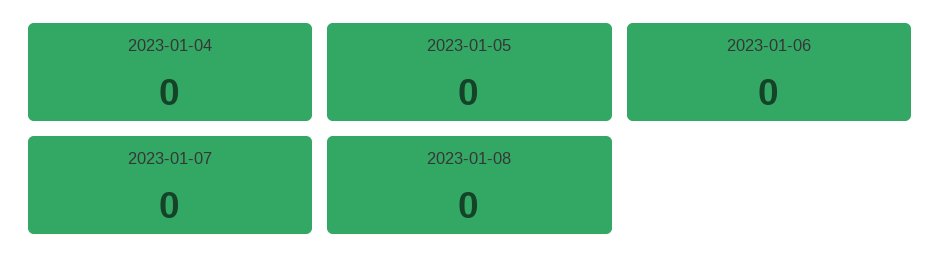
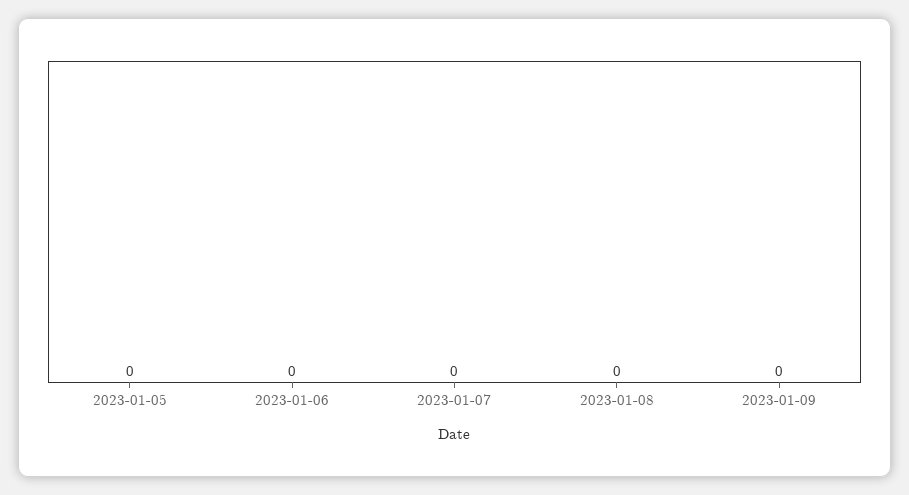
2023-01-04: 0 -> none
2023-01-09: none -> 0

